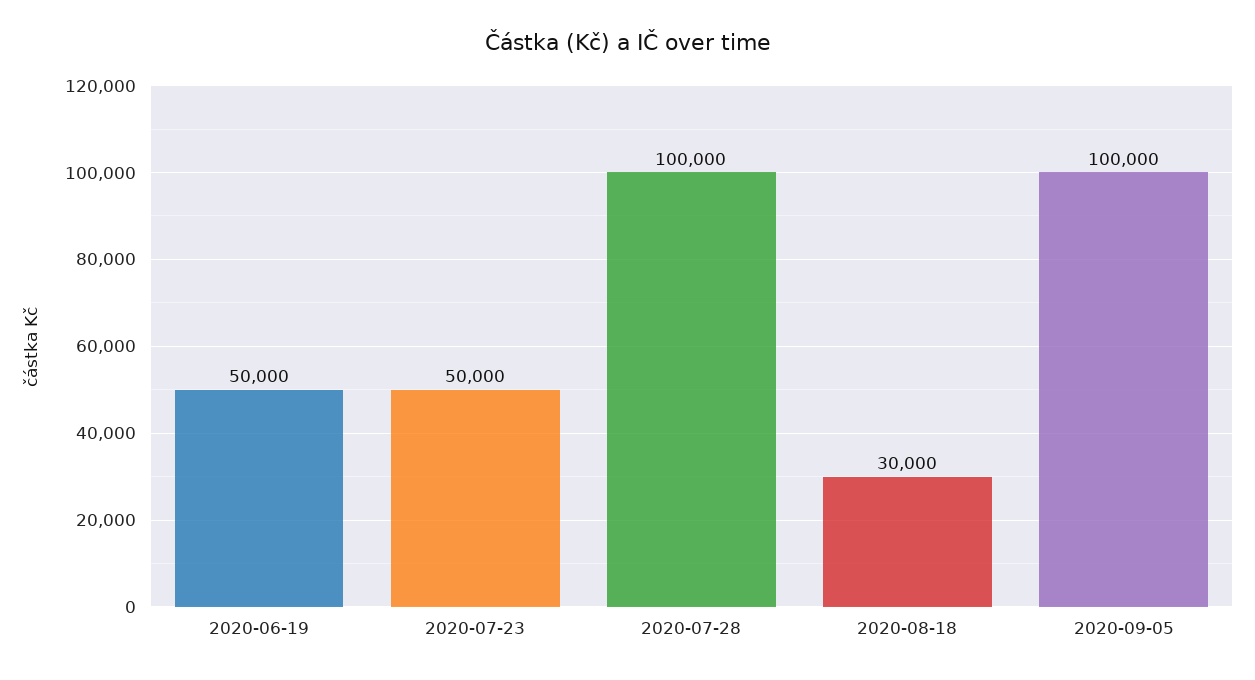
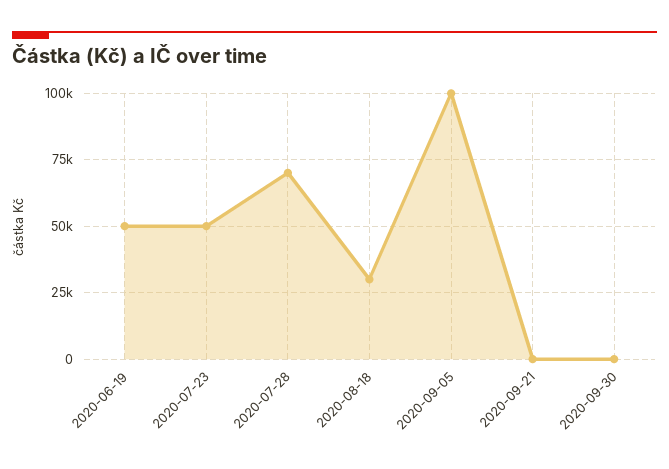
2020-07-28: 100000 -> 70000
2020-09-21: none -> 0
2020-09-30: none -> 0

